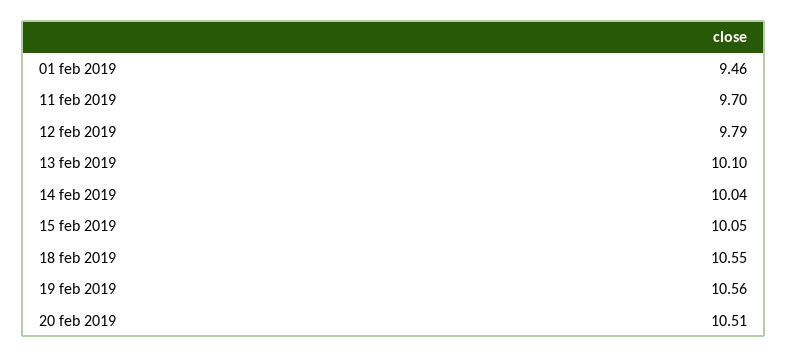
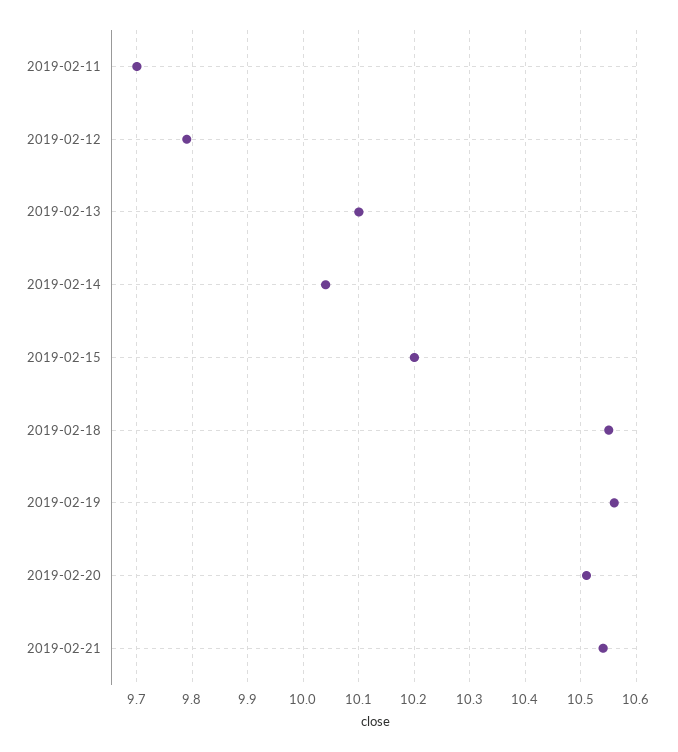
01 feb 2019: 9.46 -> none
15 feb 2019: 10.05 -> 10.2
2019-02-21: none -> 10.55

